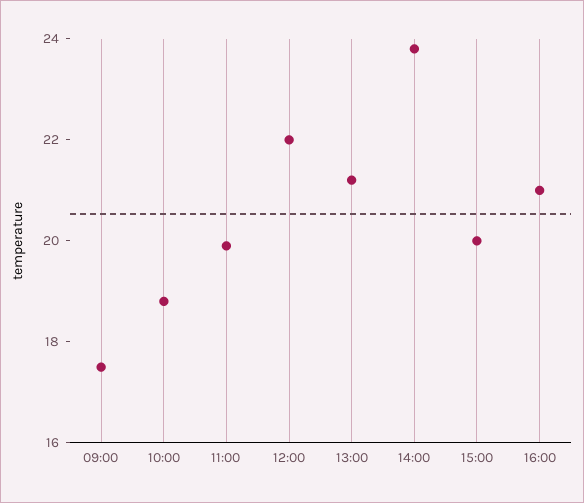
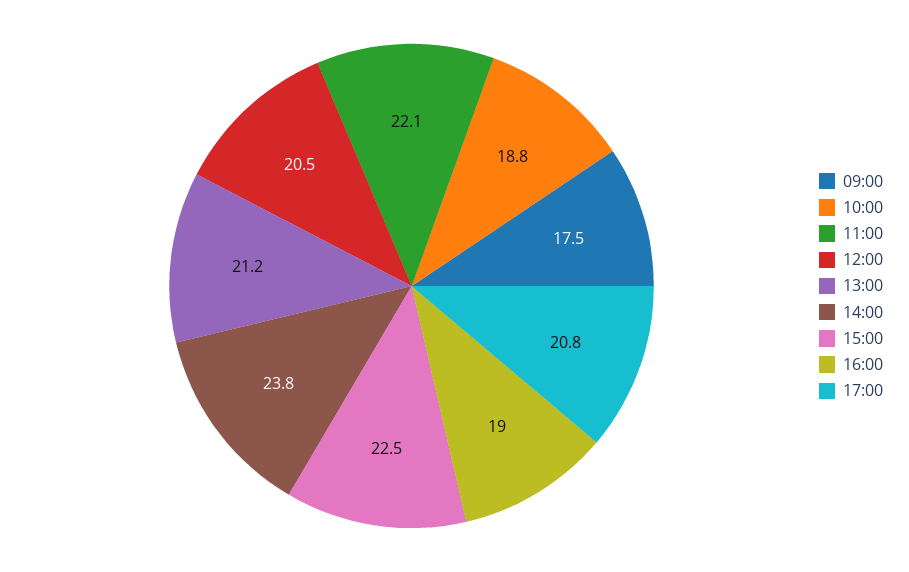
11:00: 20 -> 22.1
12:00: 22 -> 20.5
15:00: 20 -> 22.5
16:00: 21 -> 19
17:00: none -> 20.8

